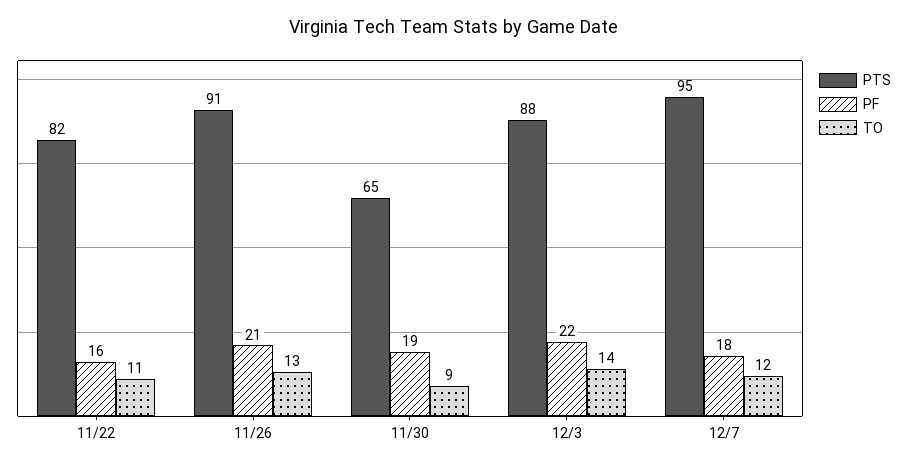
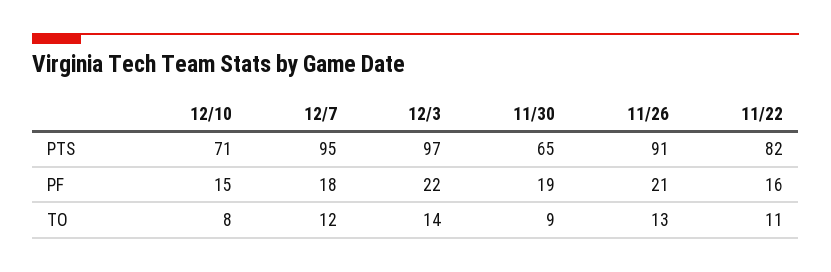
PTS, 12/3: 88 -> 97
PTS, 12/10: none -> 71
PF, 12/10: none -> 15
TO, 12/10: none -> 8

